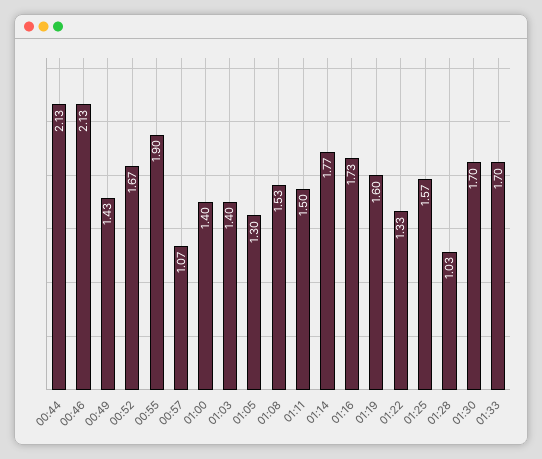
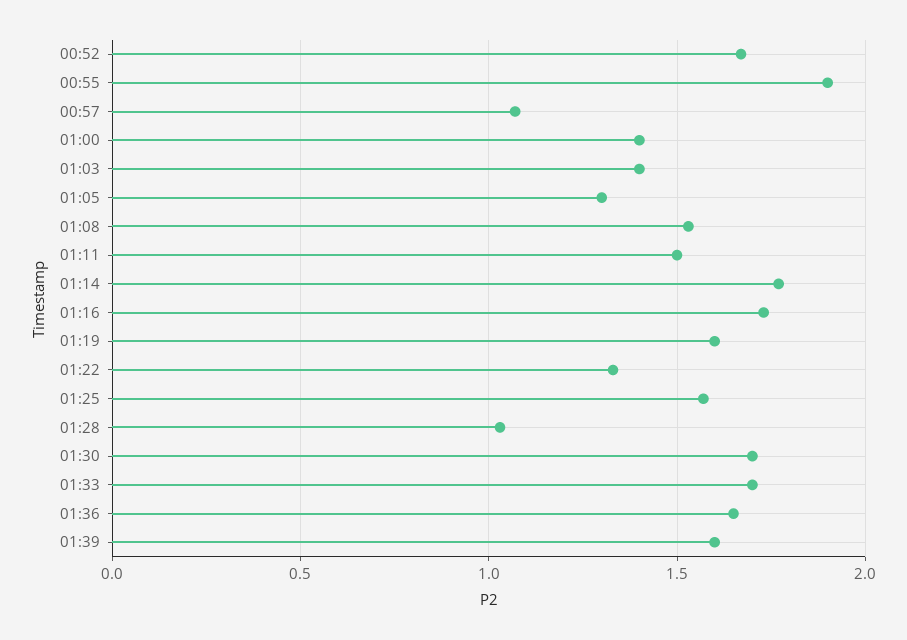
00:44: 2.13 -> none
00:46: 2.13 -> none
00:49: 1.43 -> none
01:36: none -> 1.65
01:39: none -> 1.6

